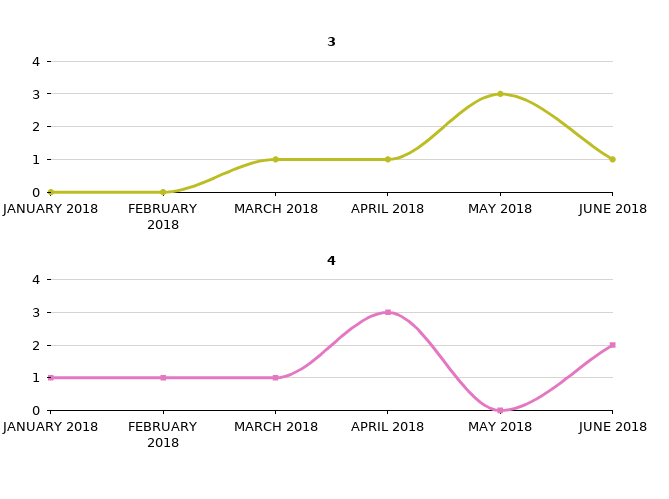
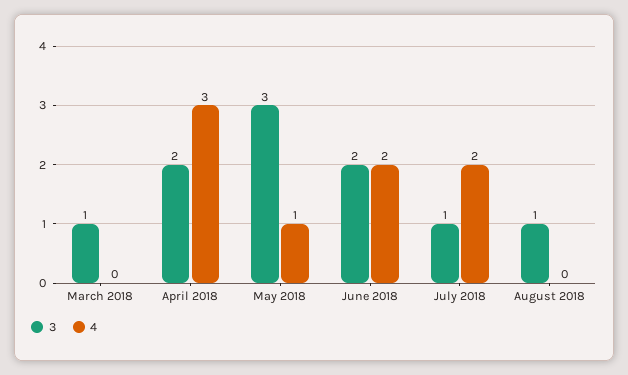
3, JANUARY 2018: 0 -> none
3, FEBRUARY 2018: 0 -> none
3, APRIL 2018: 1 -> 2
3, JUNE 2018: 1 -> 2
4, JANUARY 2018: 1 -> none
4, FEBRUARY 2018: 1 -> none
4, MARCH 2018: 1 -> 0
4, MAY 2018: 0 -> 1
3, July 2018: none -> 1
4, July 2018: none -> 2
3, August 2018: none -> 1
4, August 2018: none -> 0

